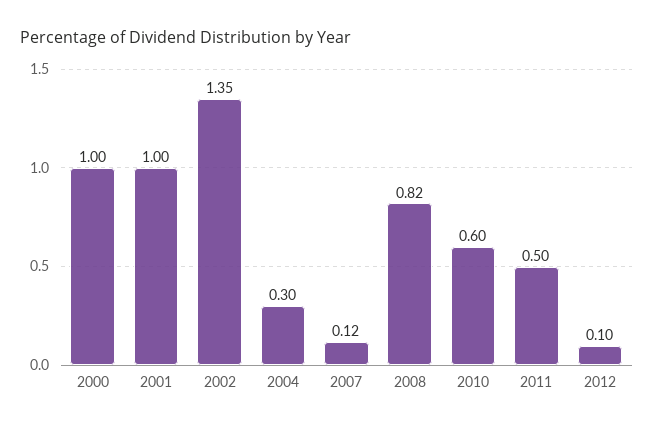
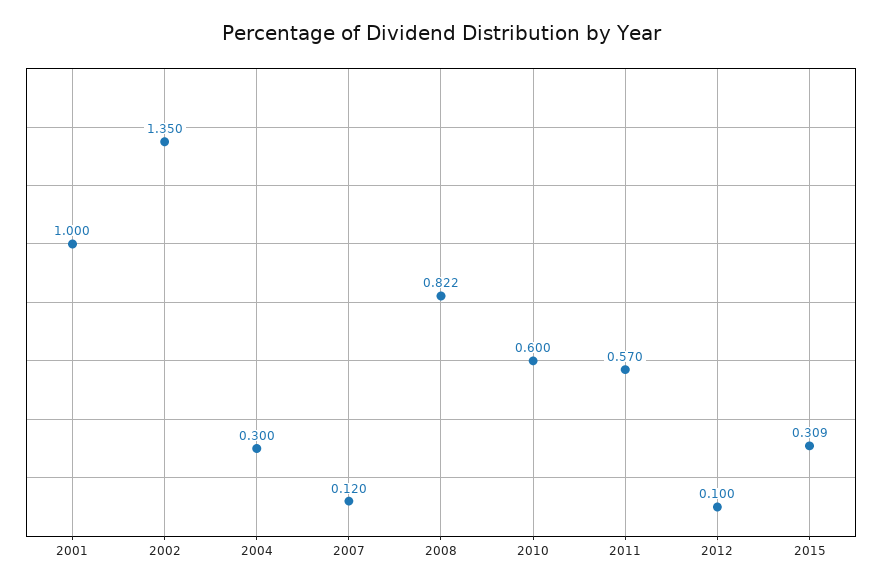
2000: 1 -> none
2011: 0.5 -> 0.57
2015: none -> 0.309

